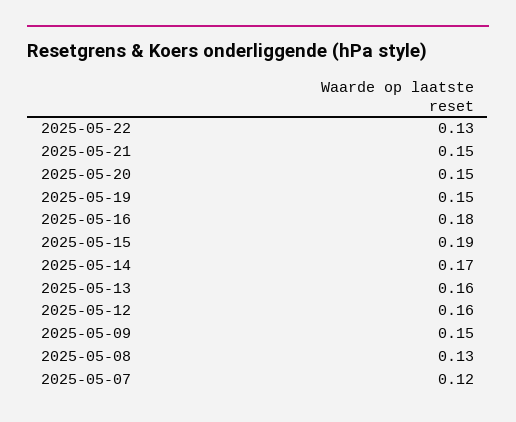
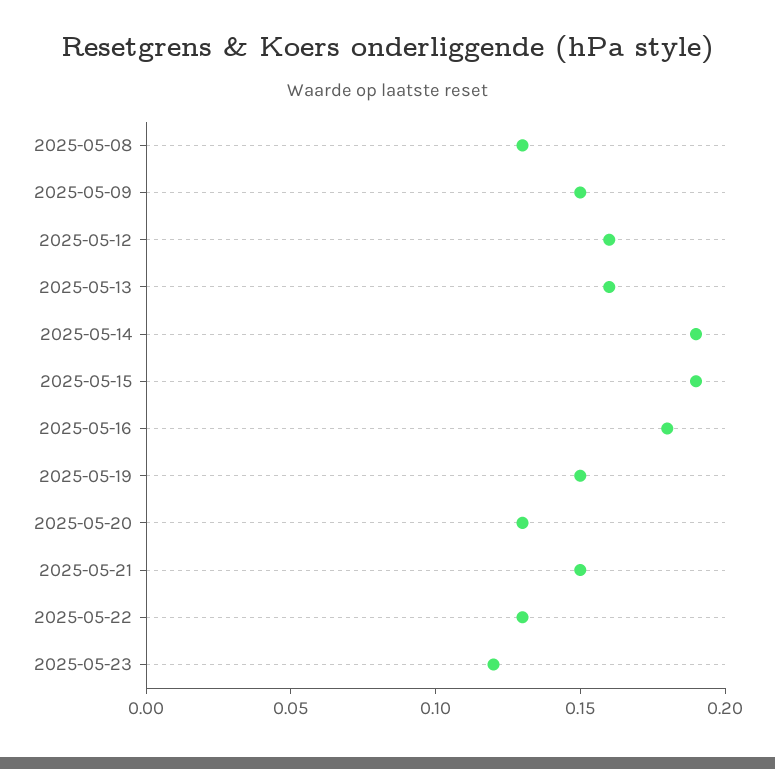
2025-05-20: 0.15 -> 0.13
2025-05-14: 0.17 -> 0.19
2025-05-07: 0.12 -> none
2025-05-23: none -> 0.12

